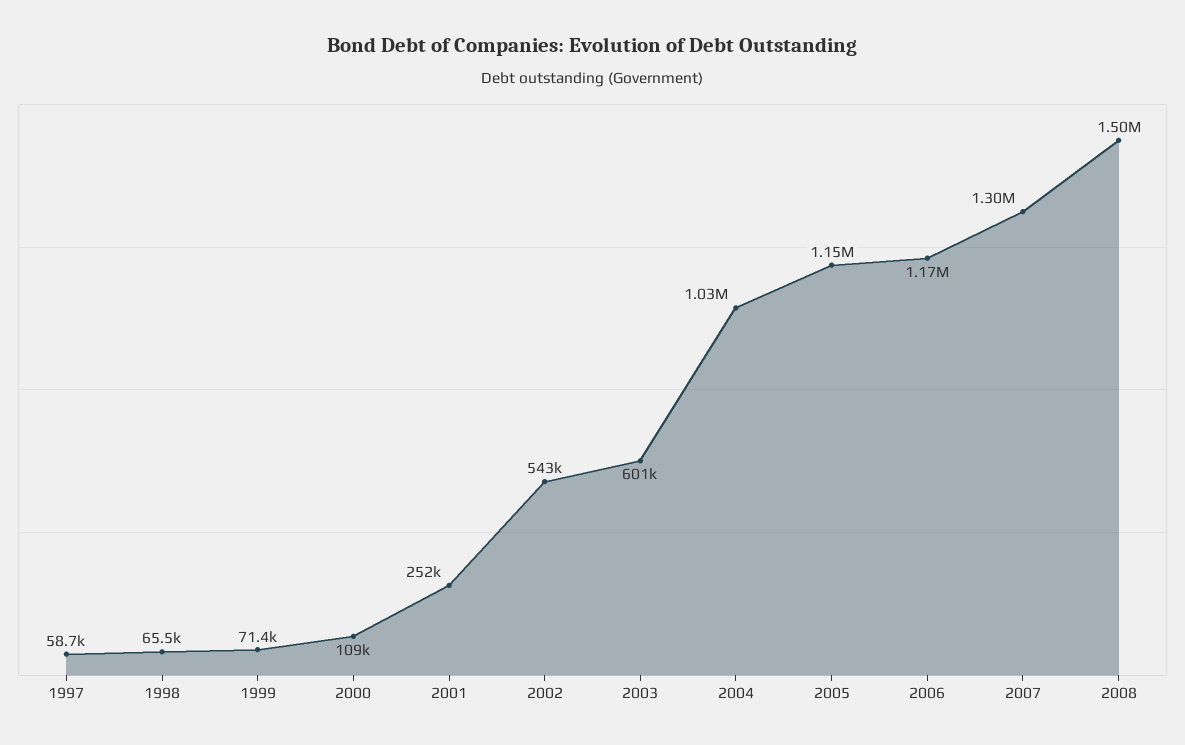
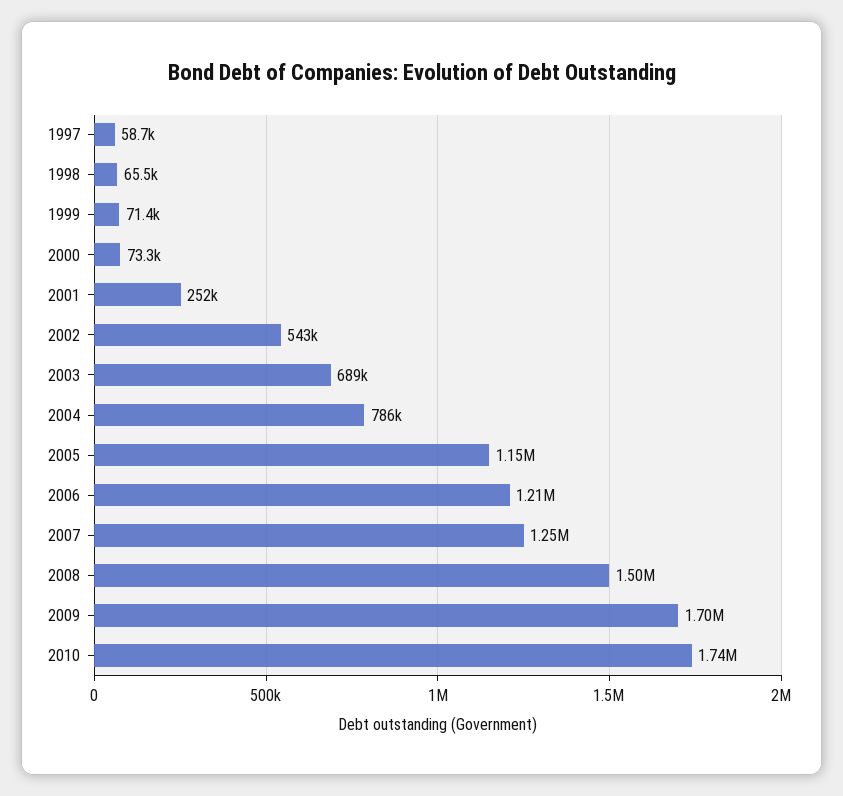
2000: 109000 -> 73300
2003: 601000 -> 689000
2004: 1030000 -> 786000
2006: 1170000 -> 1210000
2007: 1300000 -> 1250000
2009: none -> 1700000
2010: none -> 1740000

